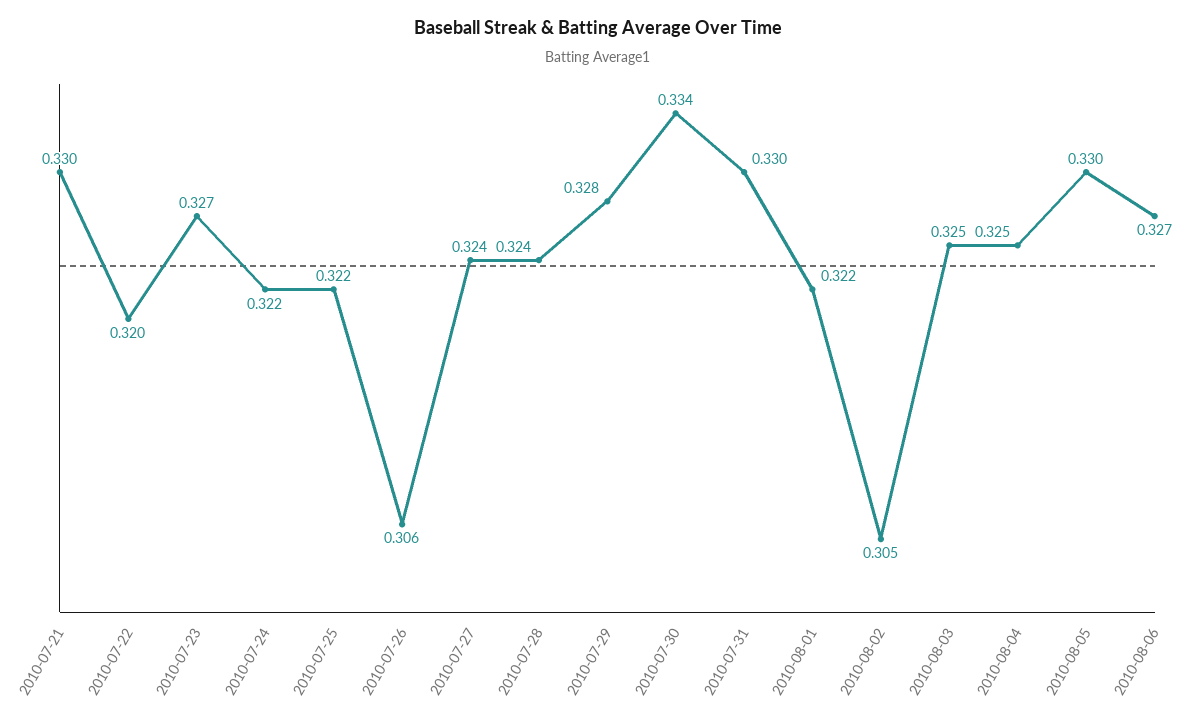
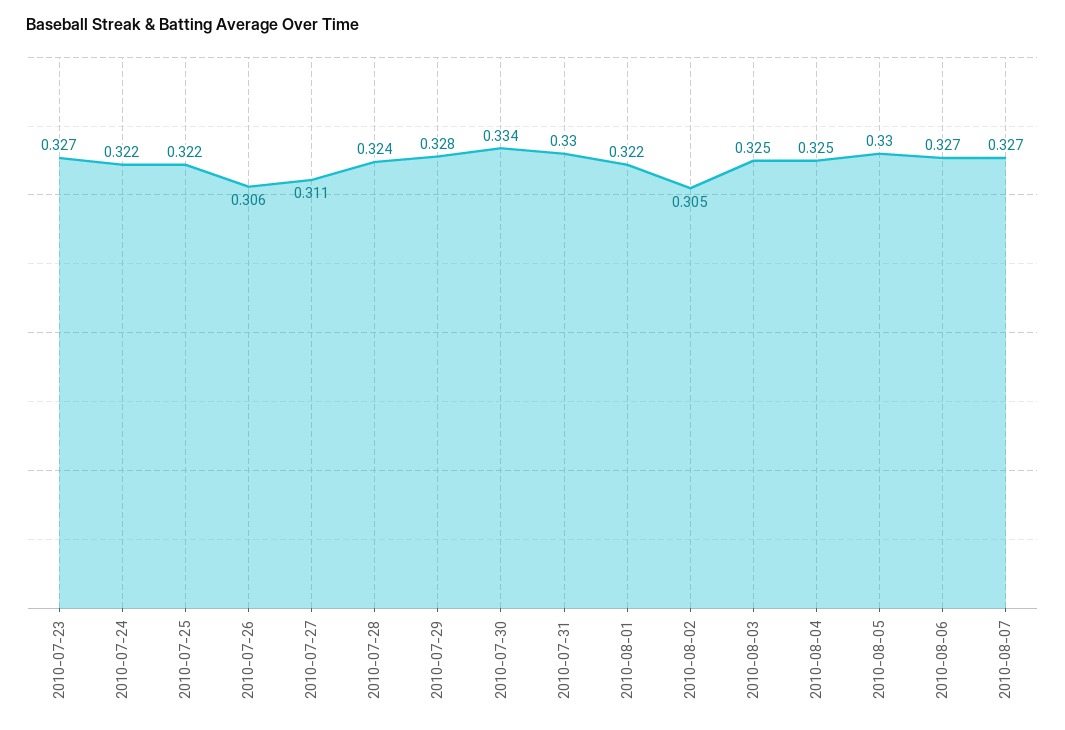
2010-07-21: 0.33 -> none
2010-07-22: 0.32 -> none
2010-07-27: 0.324 -> 0.311
2010-08-07: none -> 0.327

